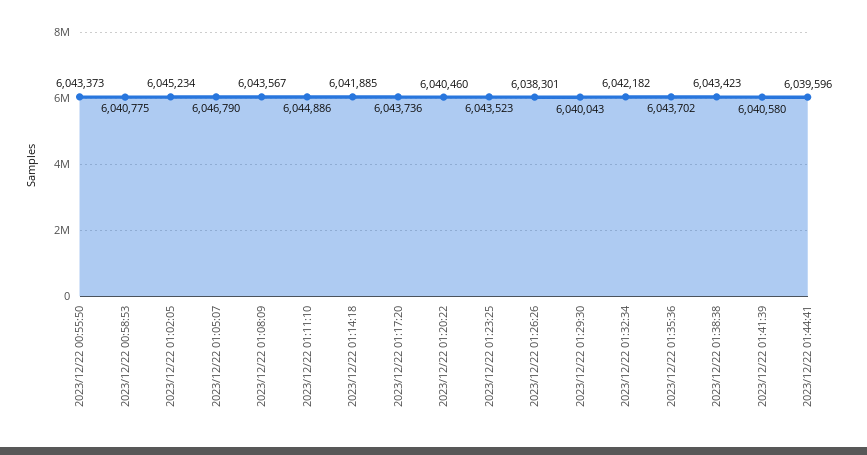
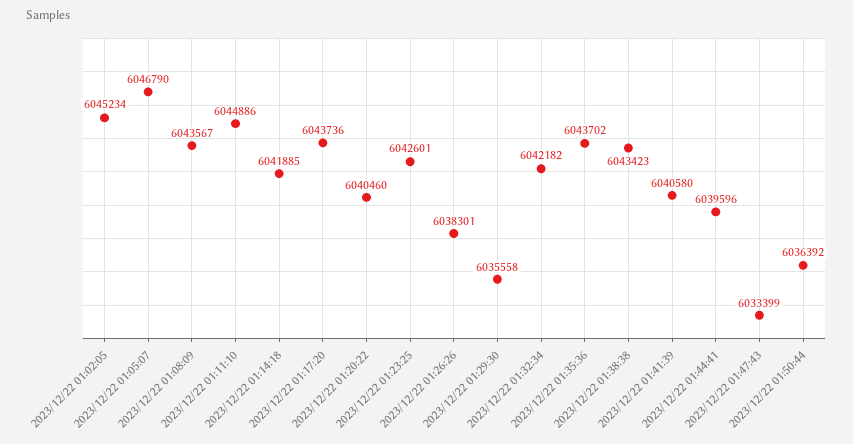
2023/12/22 00:55:50: 6043373 -> none
2023/12/22 00:58:53: 6040775 -> none
2023/12/22 01:23:25: 6043523 -> 6042601
2023/12/22 01:29:30: 6040043 -> 6035558
2023/12/22 01:47:43: none -> 6033399
2023/12/22 01:50:44: none -> 6036392

